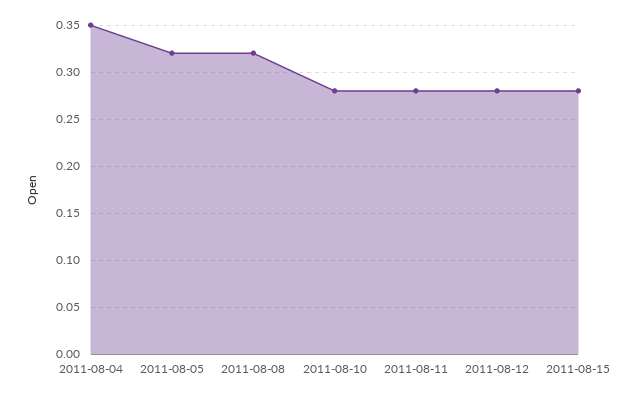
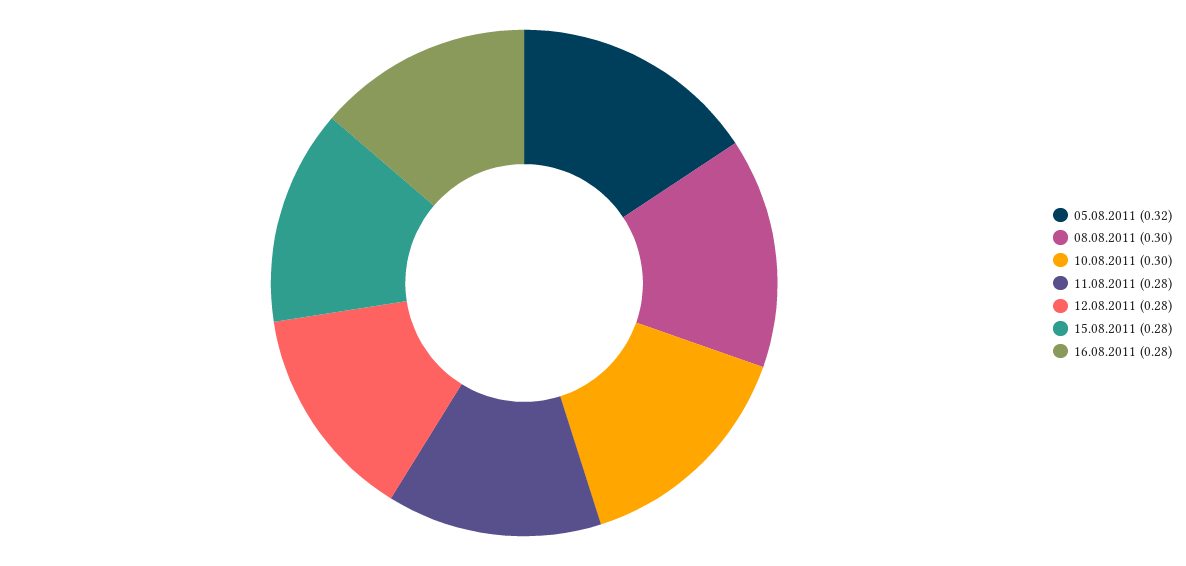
2011-08-04: 0.35 -> none
2011-08-08: 0.32 -> 0.3
2011-08-10: 0.28 -> 0.3
16.08.2011: none -> 0.28

